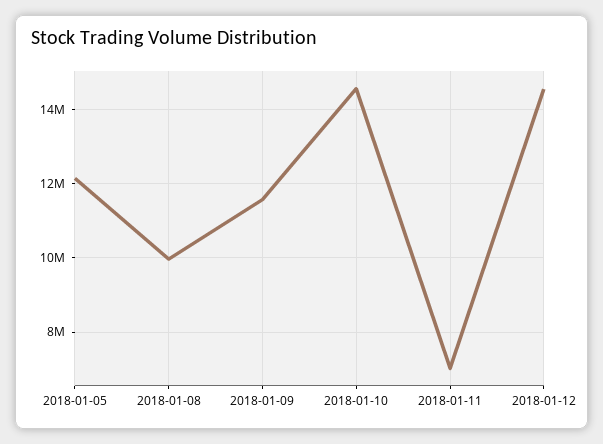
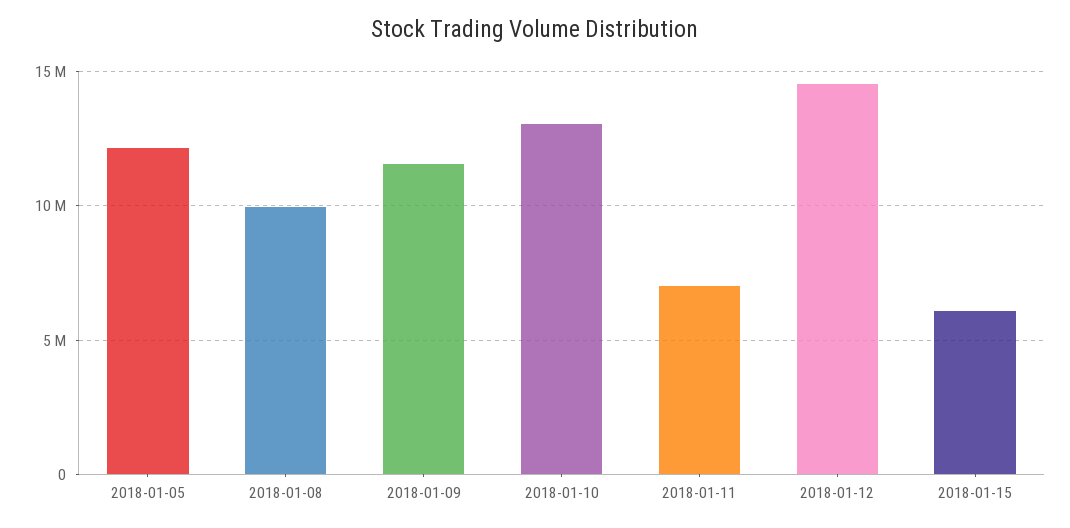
2018-01-10: 14600000 -> 13000000
2018-01-15: none -> 6000000

